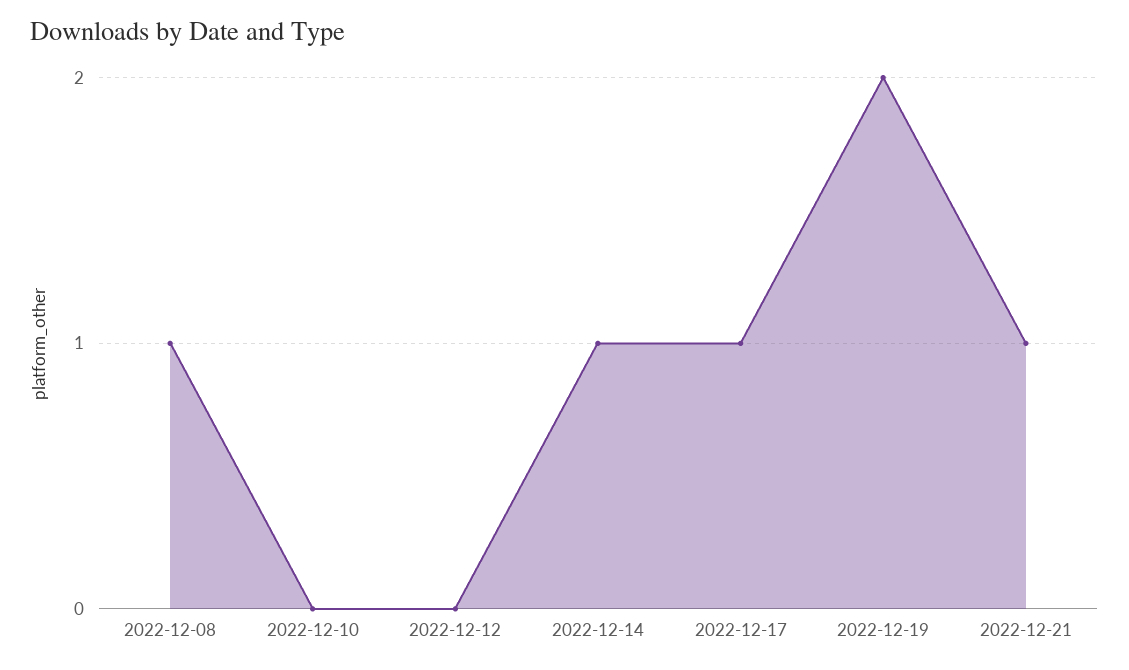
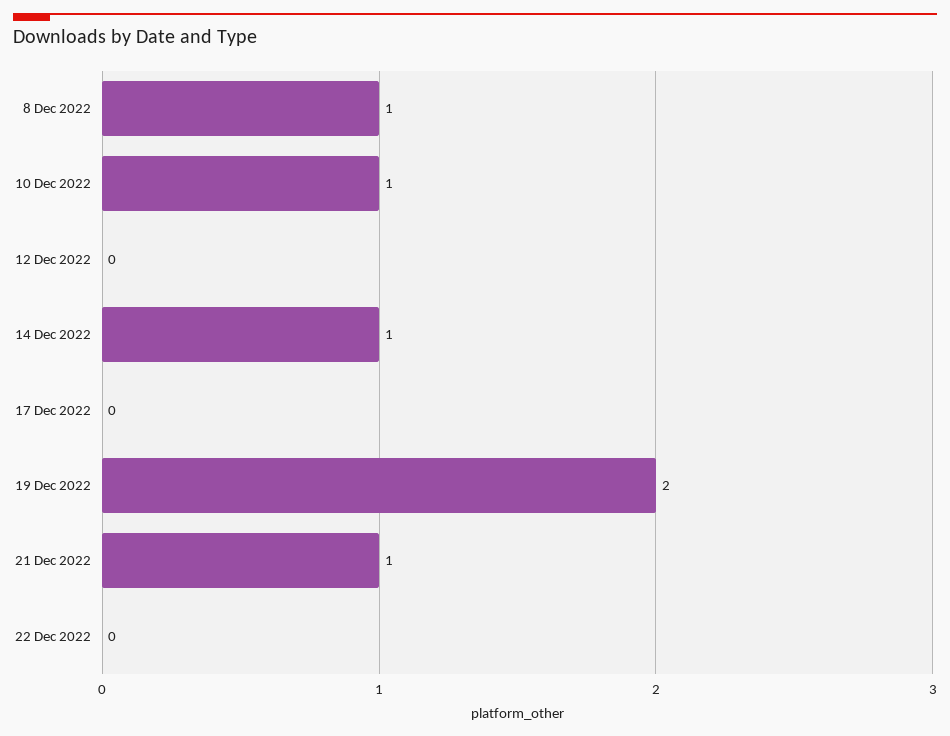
2022-12-10: 0 -> 1
2022-12-17: 1 -> 0
22 Dec 2022: none -> 0

